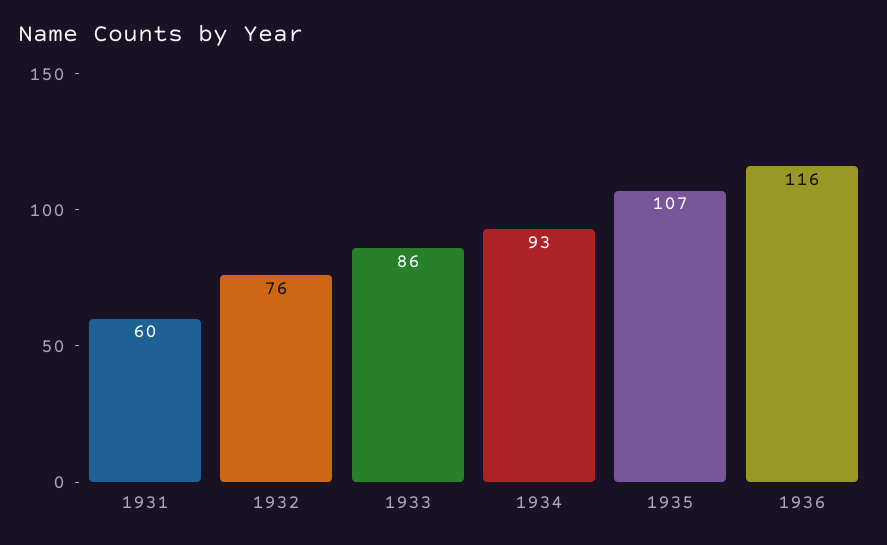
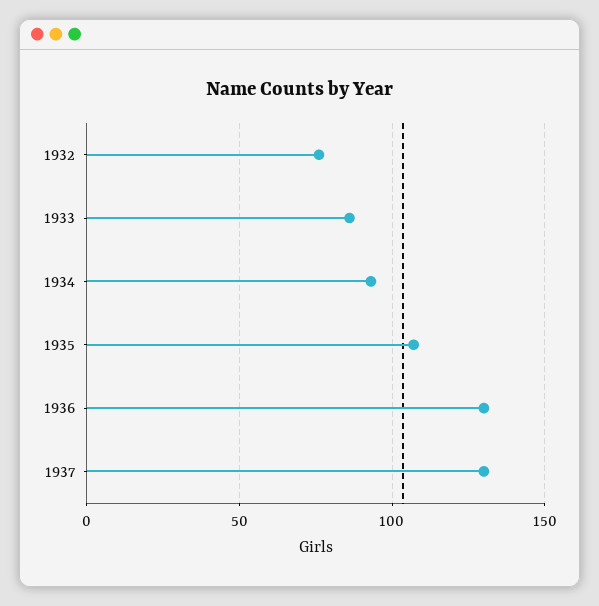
1931: 60 -> none
1936: 116 -> 130
1937: none -> 130

